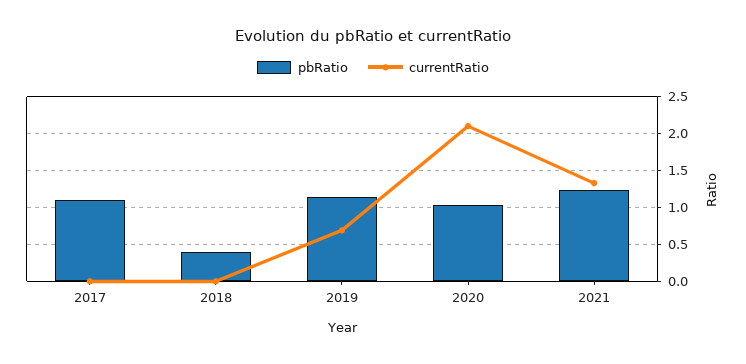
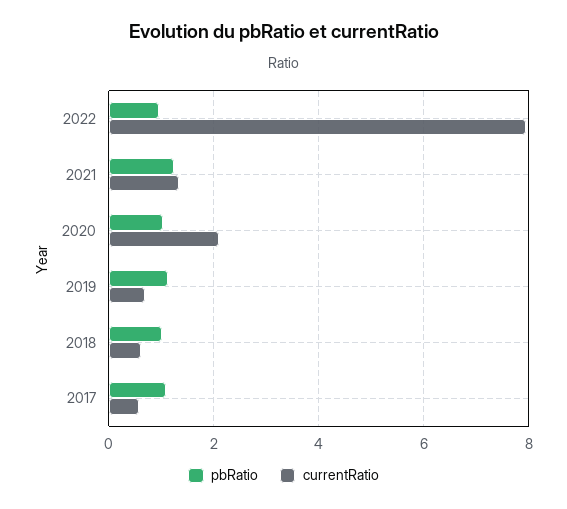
currentRatio, 2017: 0 -> 0.6
pbRatio, 2018: 0.4 -> 1
currentRatio, 2018: 0 -> 0.6
pbRatio, 2022: none -> 1
currentRatio, 2022: none -> 8

